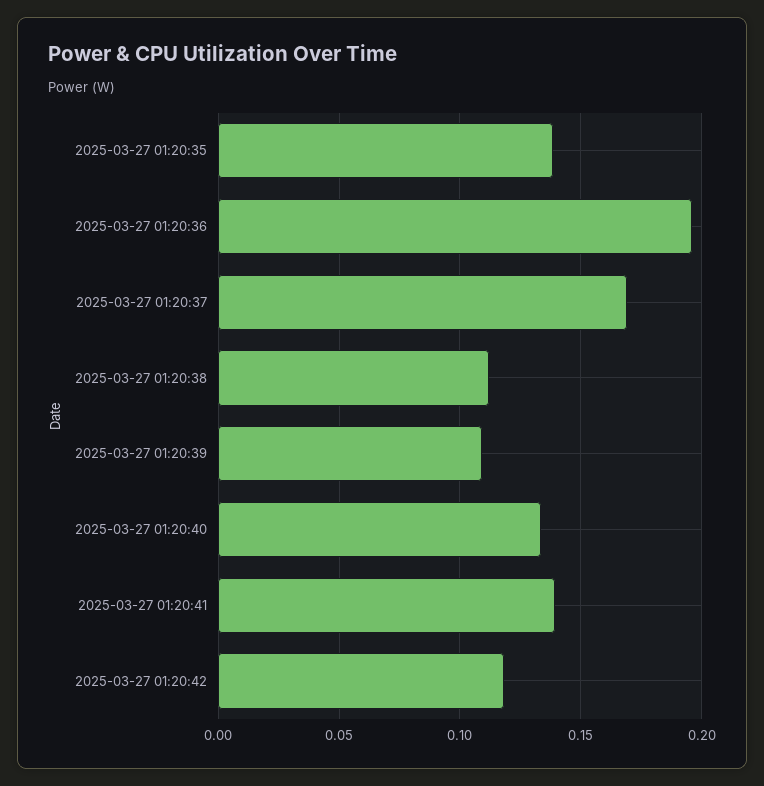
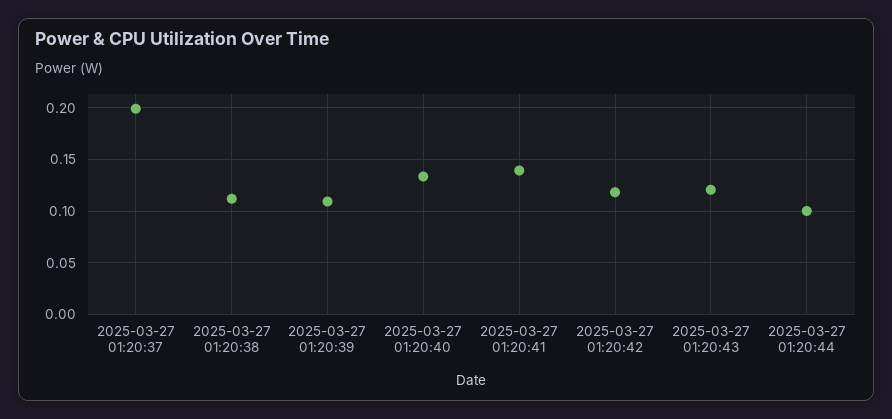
2025-03-27 01:20:35: 0.14 -> none
2025-03-27 01:20:36: 0.195 -> none
2025-03-27 01:20:37: 0.17 -> 0.2
2025-03-27 01:20:43: none -> 0.12
2025-03-27 01:20:44: none -> 0.1

